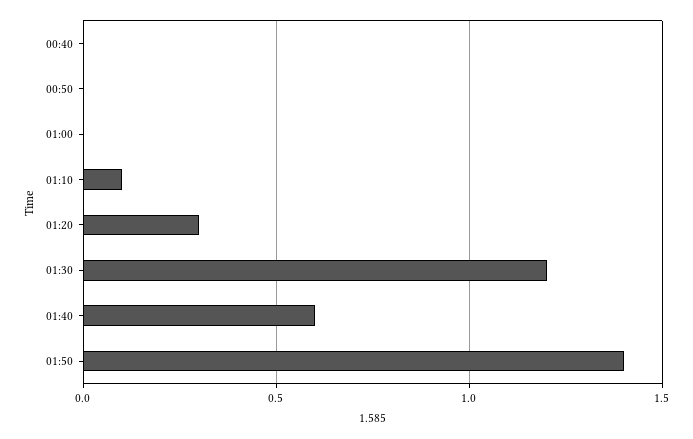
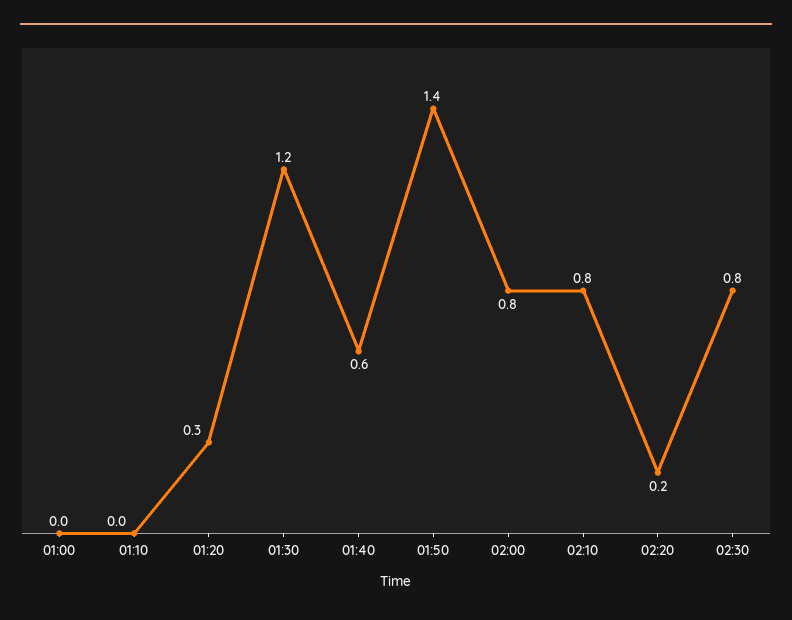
00:40: 0 -> none
00:50: 0 -> none
01:10: 0.1 -> 0
02:00: none -> 0.8
02:10: none -> 0.8
02:20: none -> 0.2
02:30: none -> 0.8

